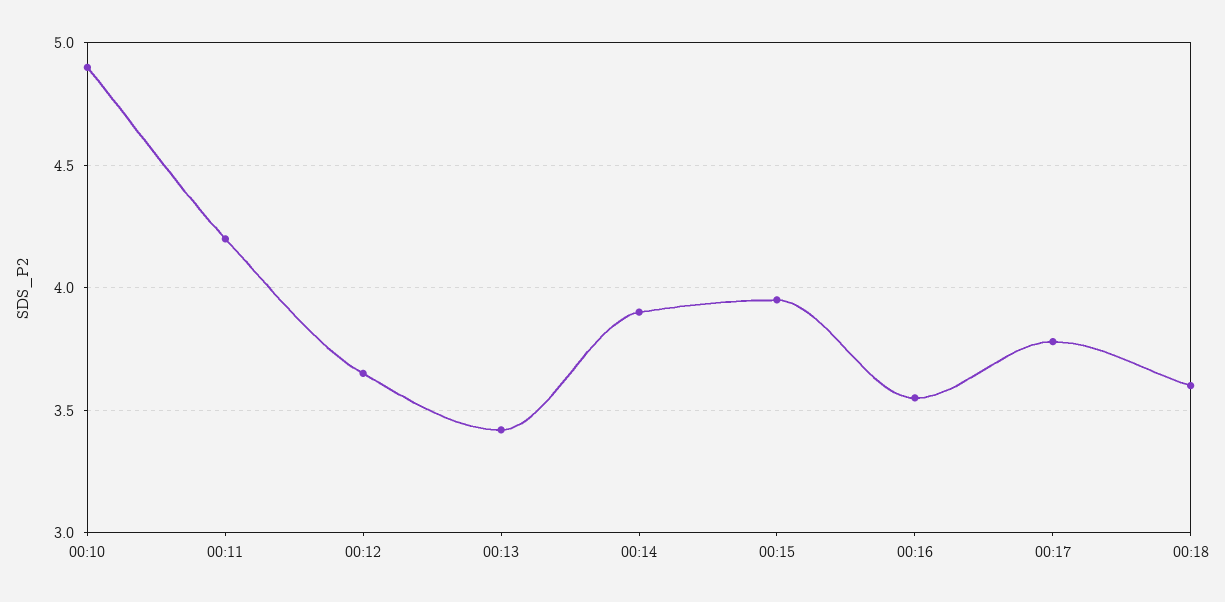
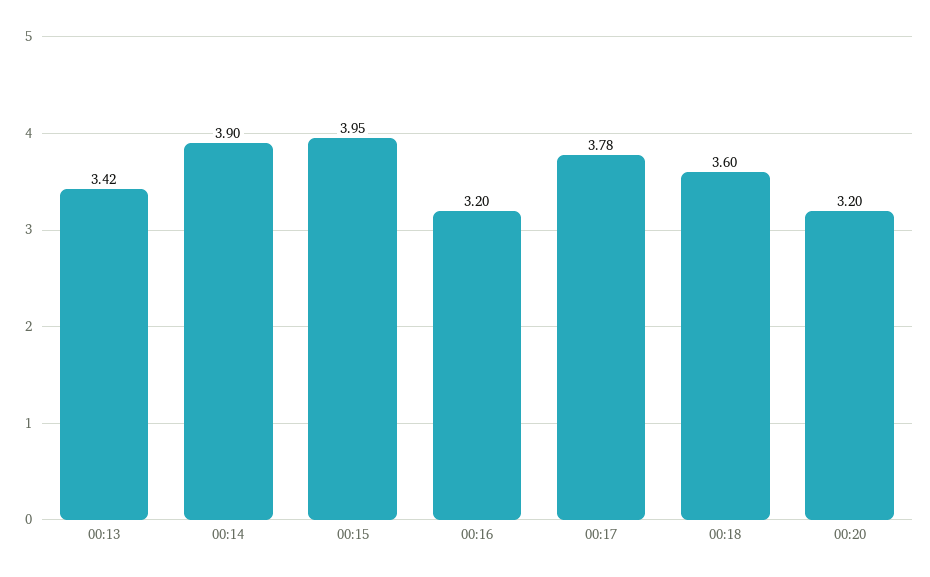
00:10: 4.9 -> none
00:11: 4.2 -> none
00:12: 3.65 -> none
00:16: 3.55 -> 3.2
00:20: none -> 3.2

